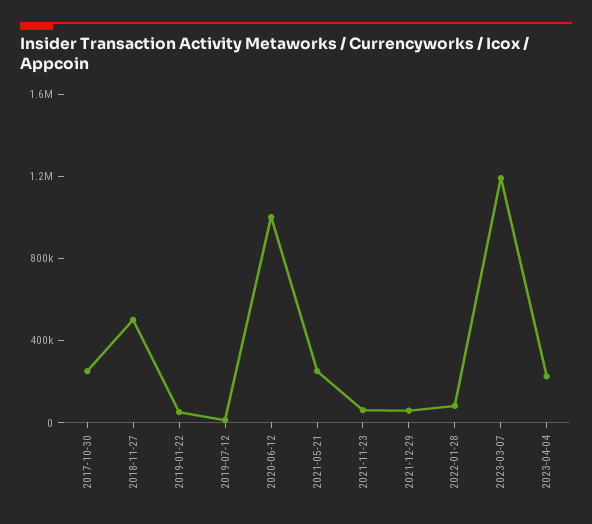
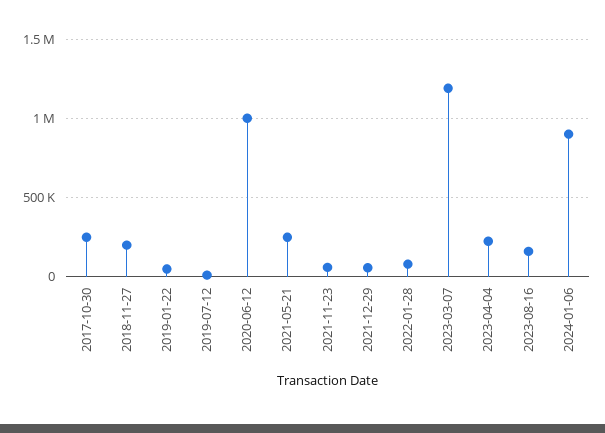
2018-11-27: 500000 -> 200000
2023-08-16: none -> 150000
2024-01-06: none -> 900000

